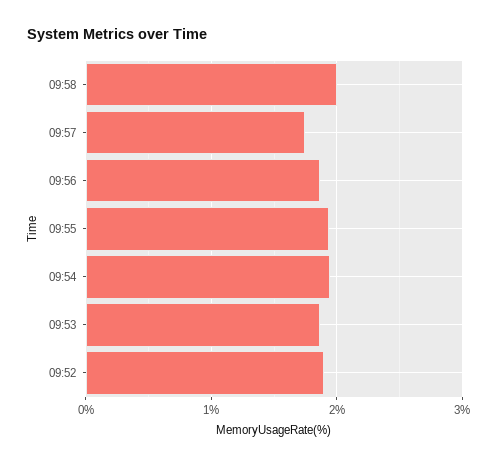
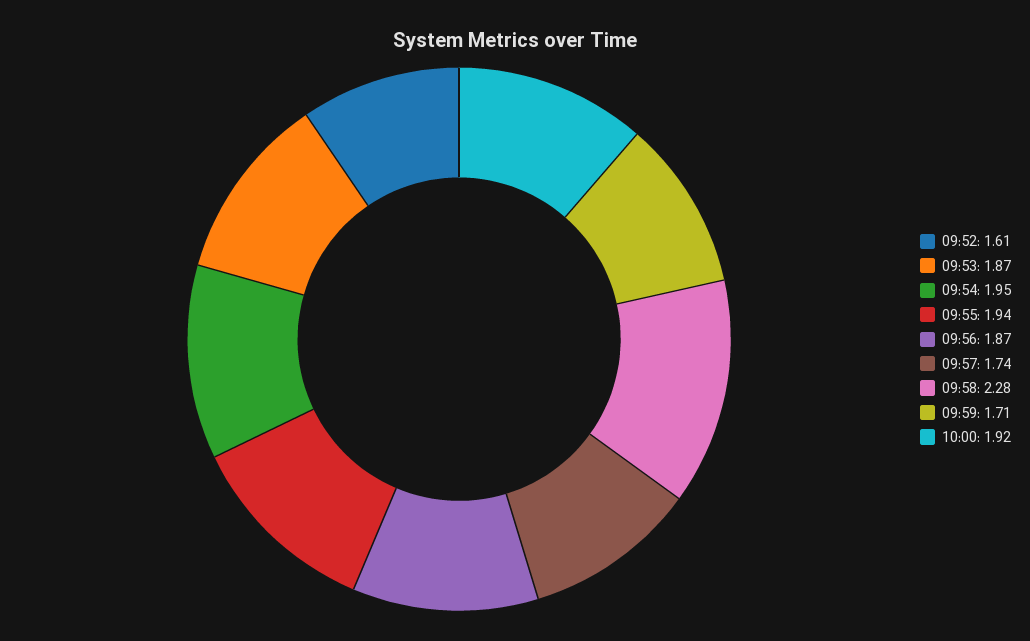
09:58: 2 -> 2.28
09:52: 1.9 -> 1.61
09:59: none -> 1.71
10:00: none -> 1.92

